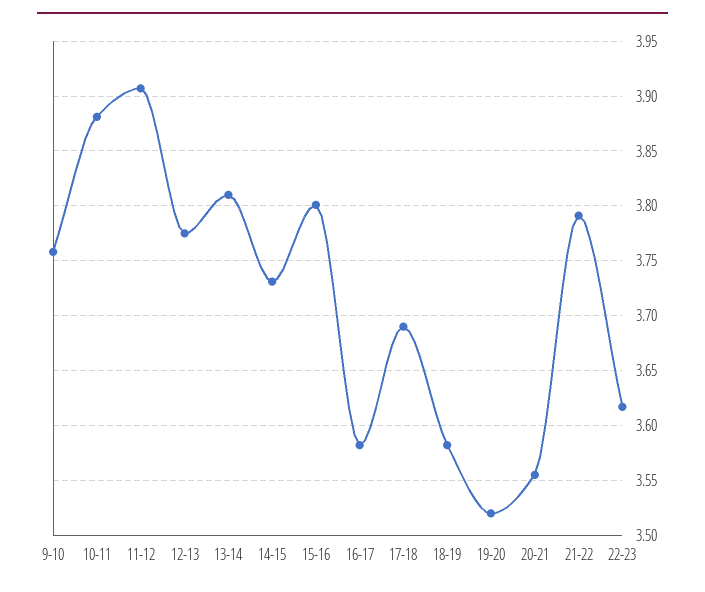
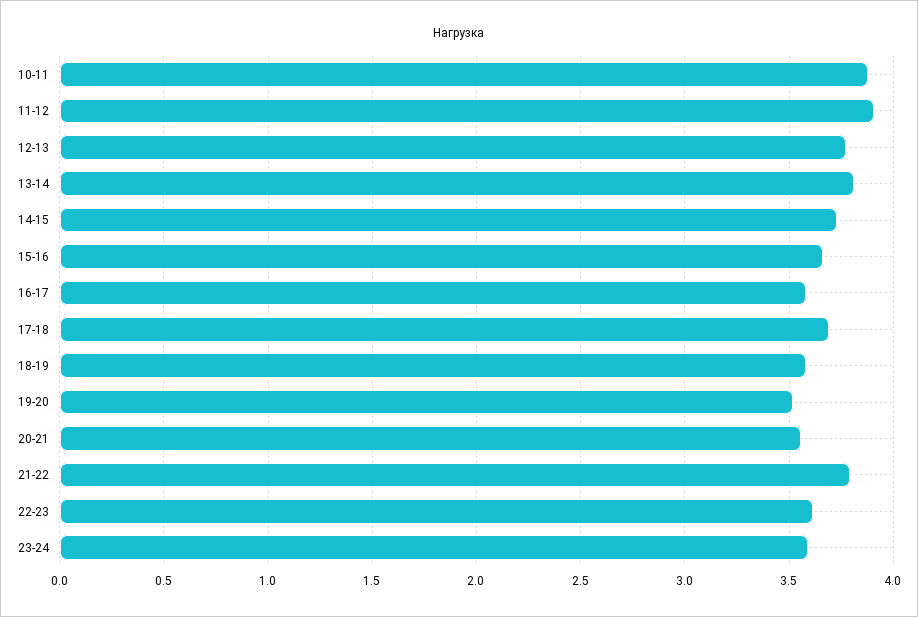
9-10: 3.76 -> none
15-16: 3.8 -> 3.65
23-24: none -> 3.6

